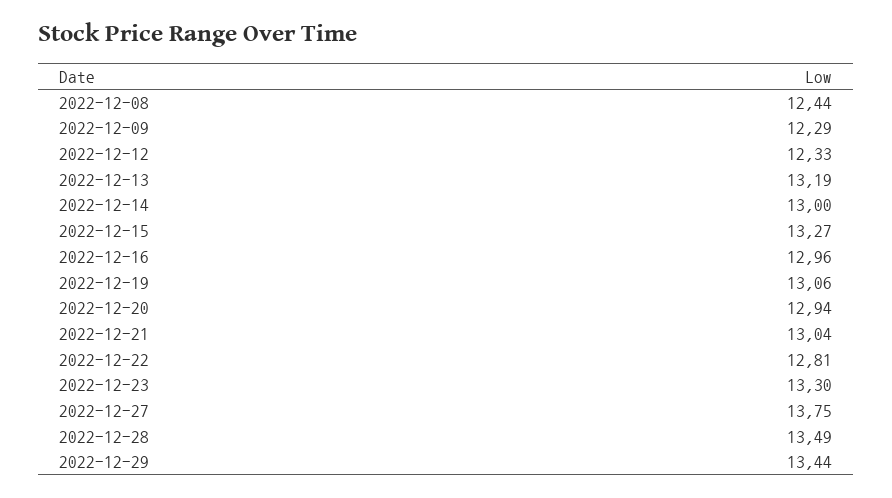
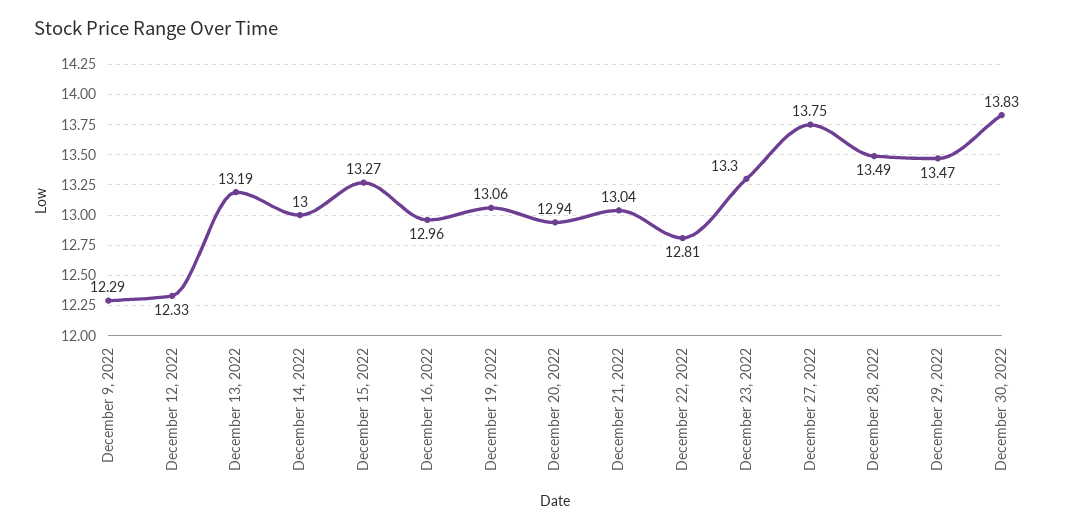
2022-12-08: 12.44 -> none
2022-12-29: 13.44 -> 13.47
December 30, 2022: none -> 13.83

